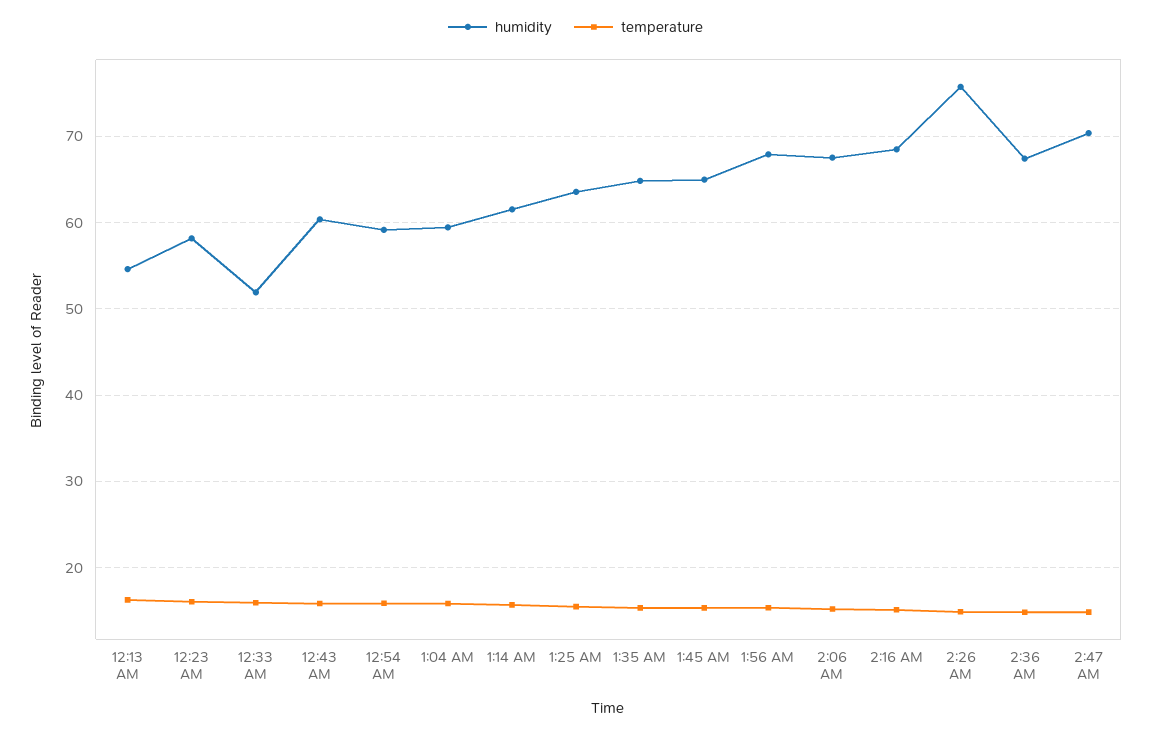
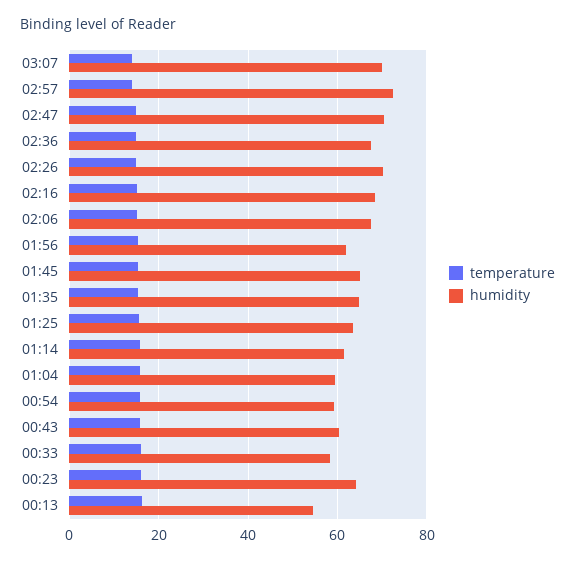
humidity, 12:23 AM: 58 -> 64
humidity, 12:33 AM: 52 -> 58
humidity, 1:56 AM: 68 -> 62
humidity, 2:26 AM: 76 -> 70
temperature, 03:07: none -> 14
humidity, 03:07: none -> 70
temperature, 02:57: none -> 14
humidity, 02:57: none -> 72

